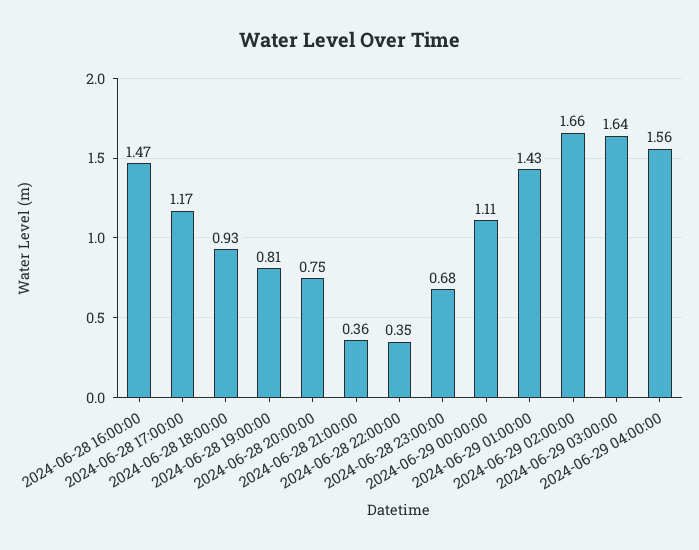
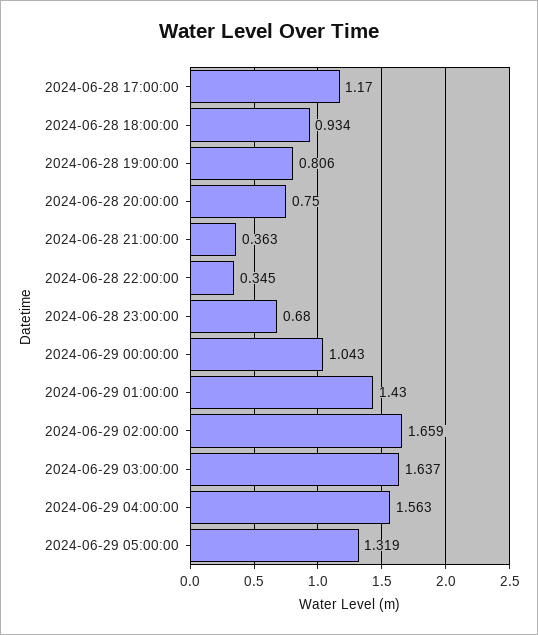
2024-06-28 16:00:00: 1.47 -> none
2024-06-29 00:00:00: 1.11 -> 1.043
2024-06-29 05:00:00: none -> 1.319

